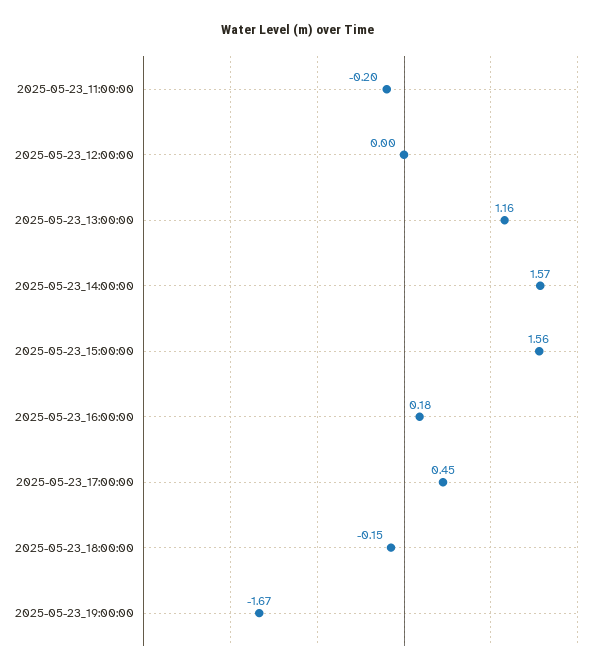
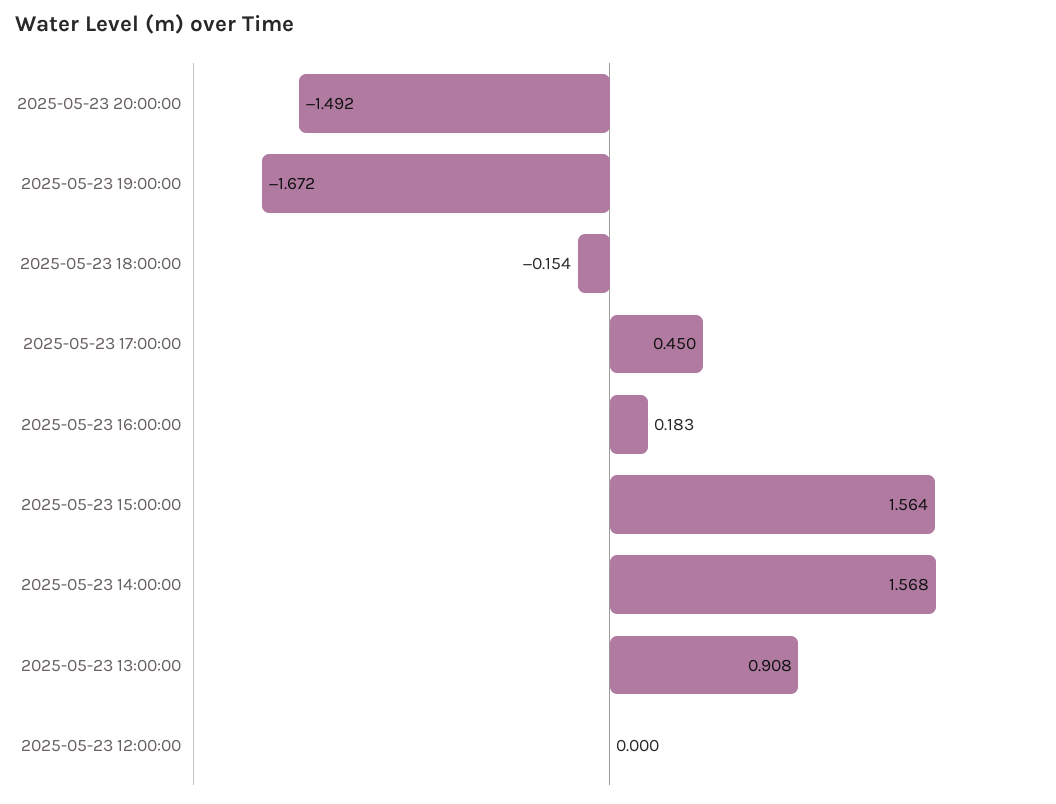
2025-05-23_11:00:00: -0.2 -> none
2025-05-23_13:00:00: 1.16 -> 0.908
2025-05-23 20:00:00: none -> -1.492

